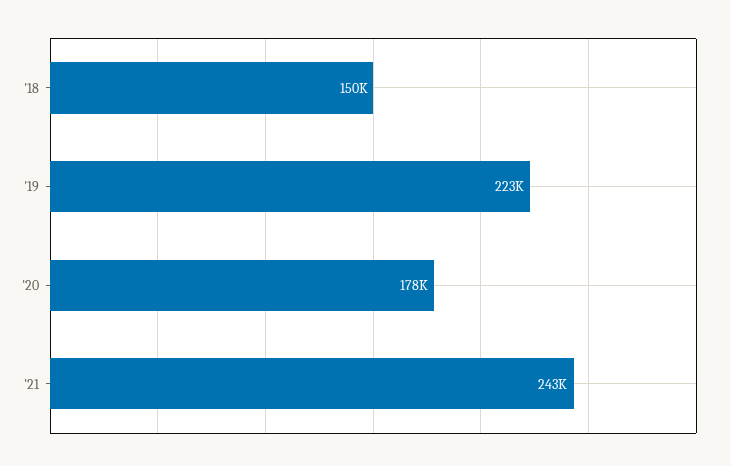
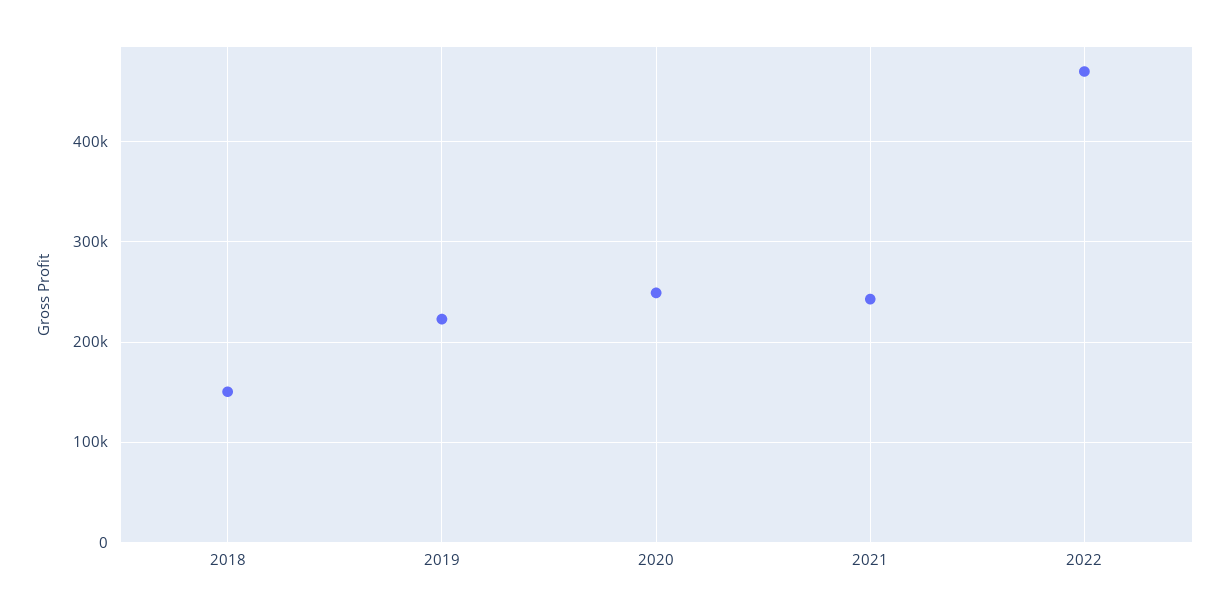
'20: 178000 -> 250000
2022: none -> 470000

